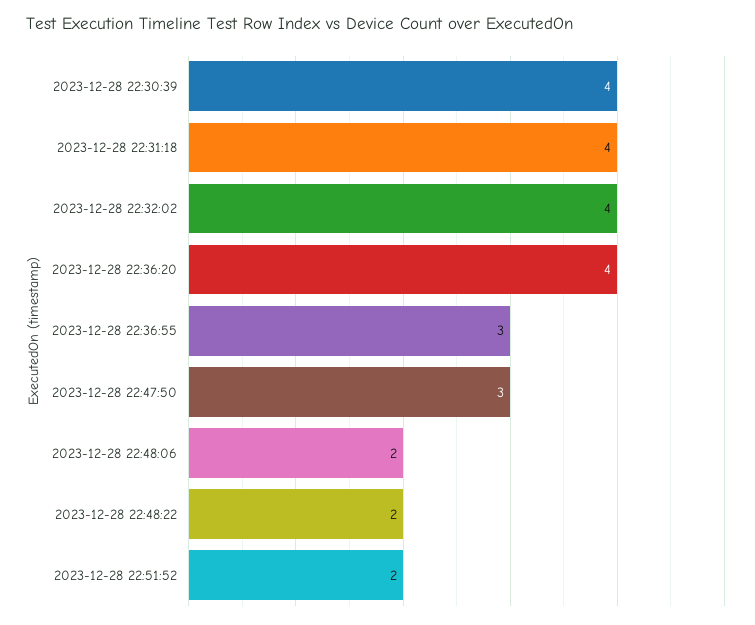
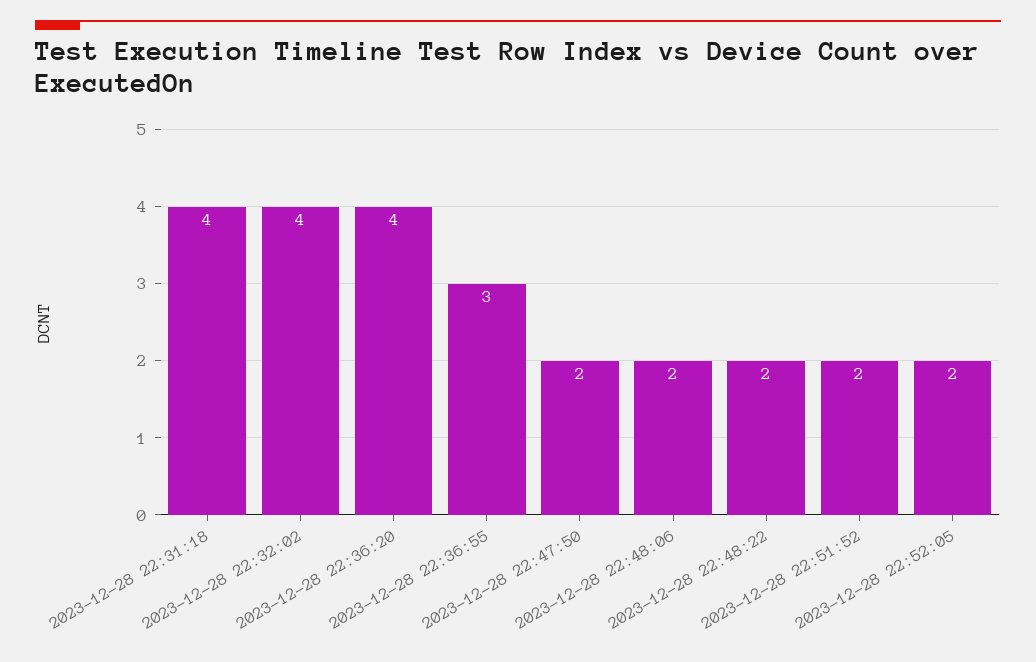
2023-12-28 22:30:39: 4 -> none
2023-12-28 22:47:50: 3 -> 2
2023-12-28 22:52:05: none -> 2

